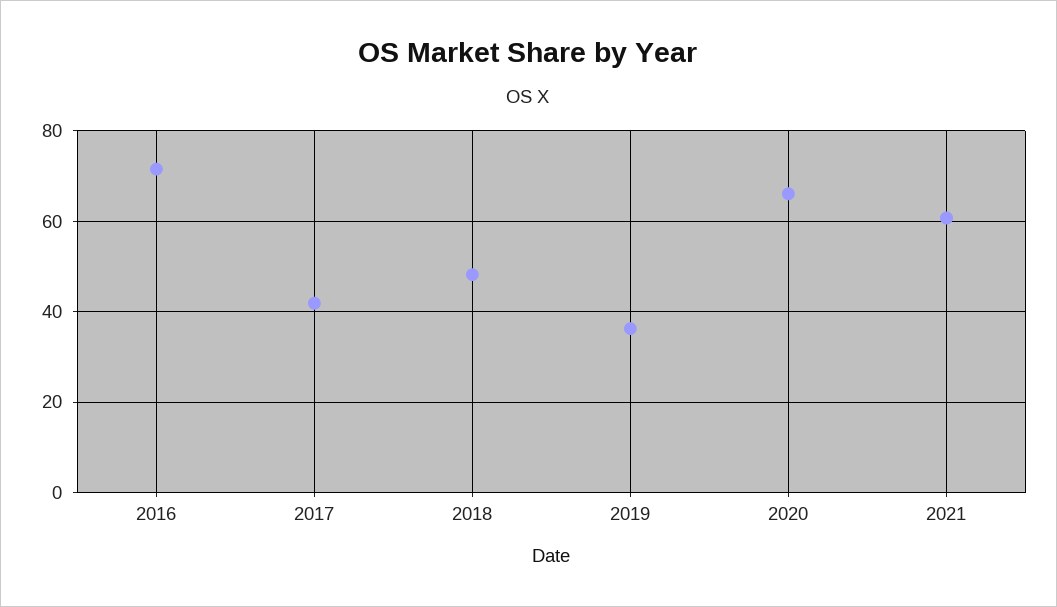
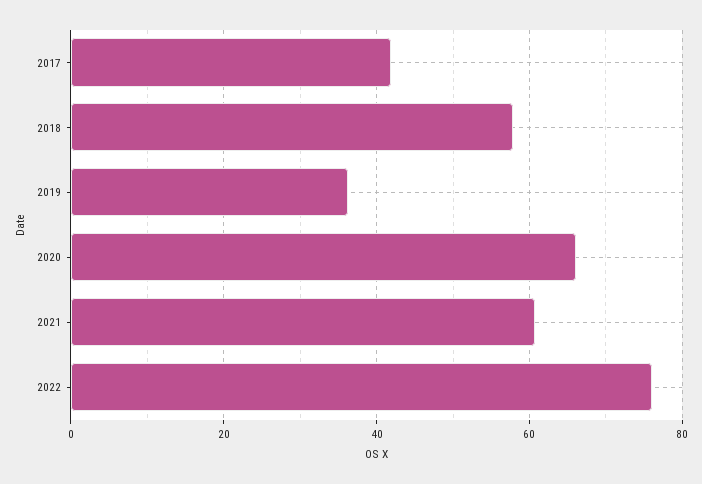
2016: 72 -> none
2018: 48 -> 58
2022: none -> 76

